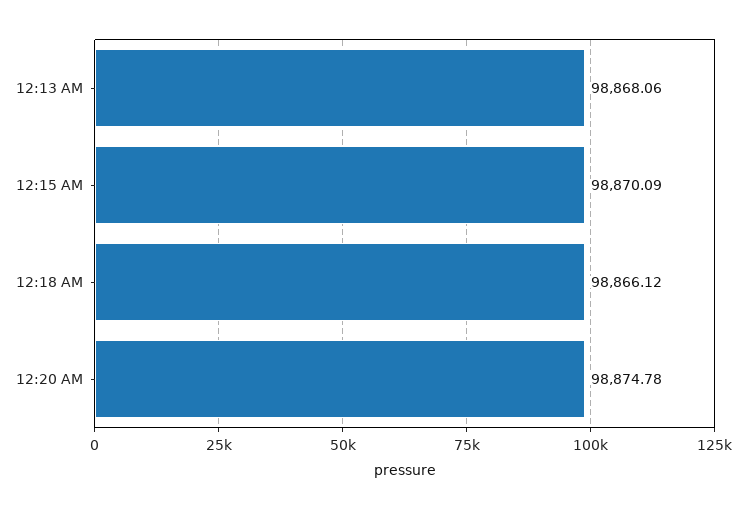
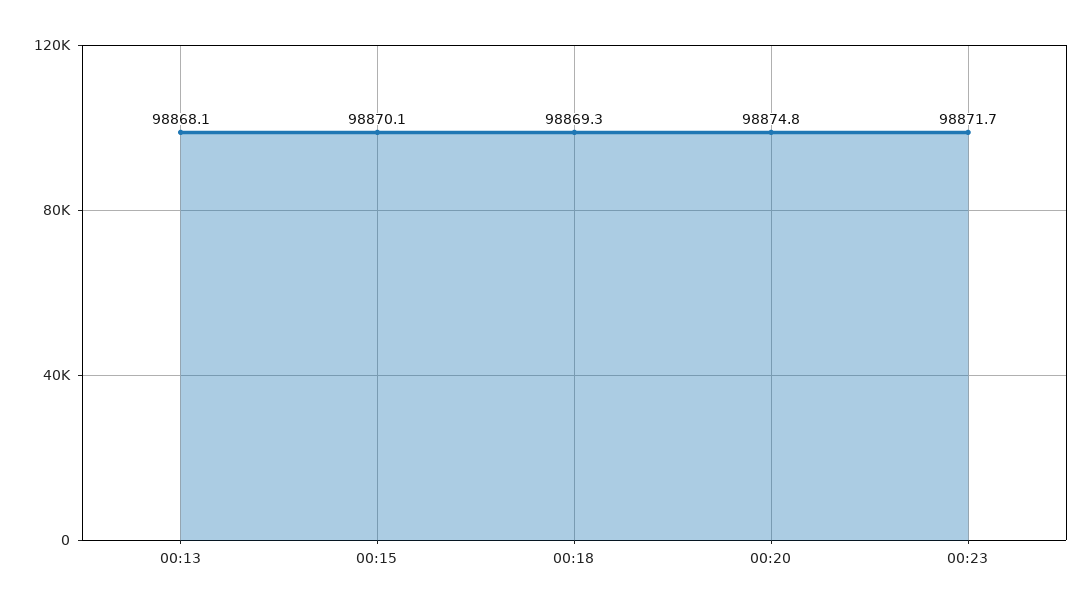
12:18 AM: 98866.12 -> 98869.3
00:23: none -> 98871.7

